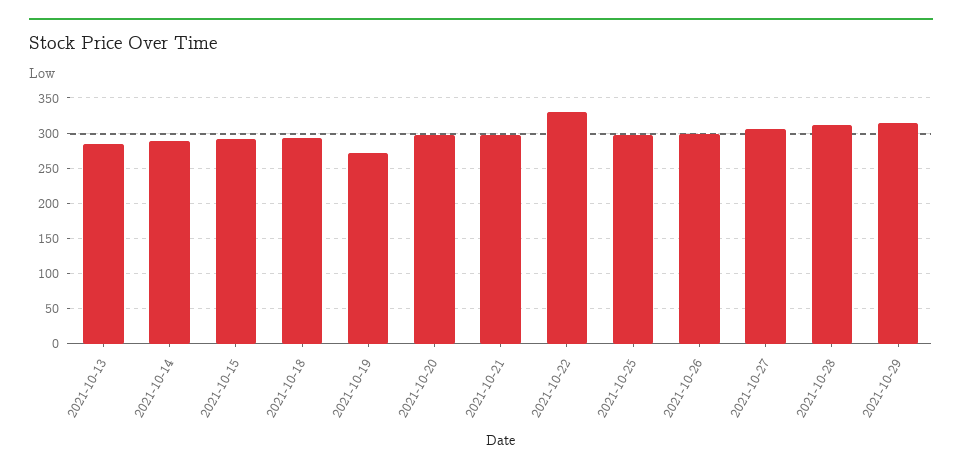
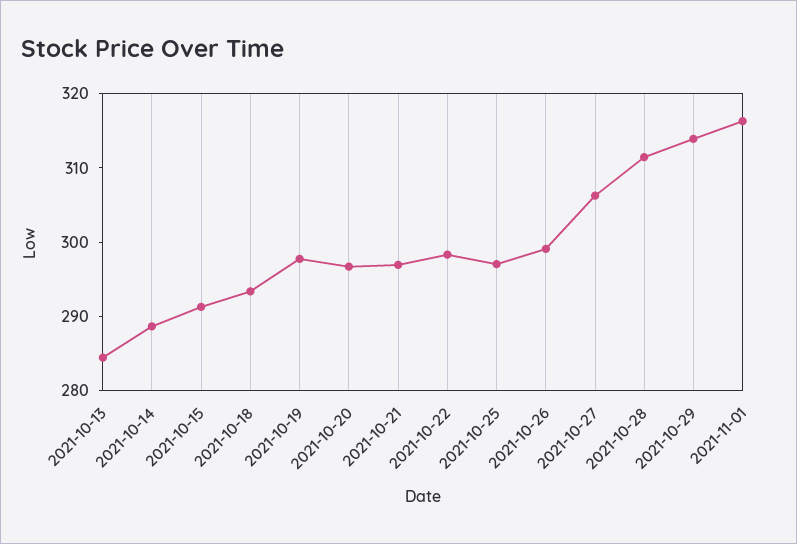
2021-10-19: 270 -> 298
2021-10-22: 330 -> 298
2021-11-01: none -> 316

